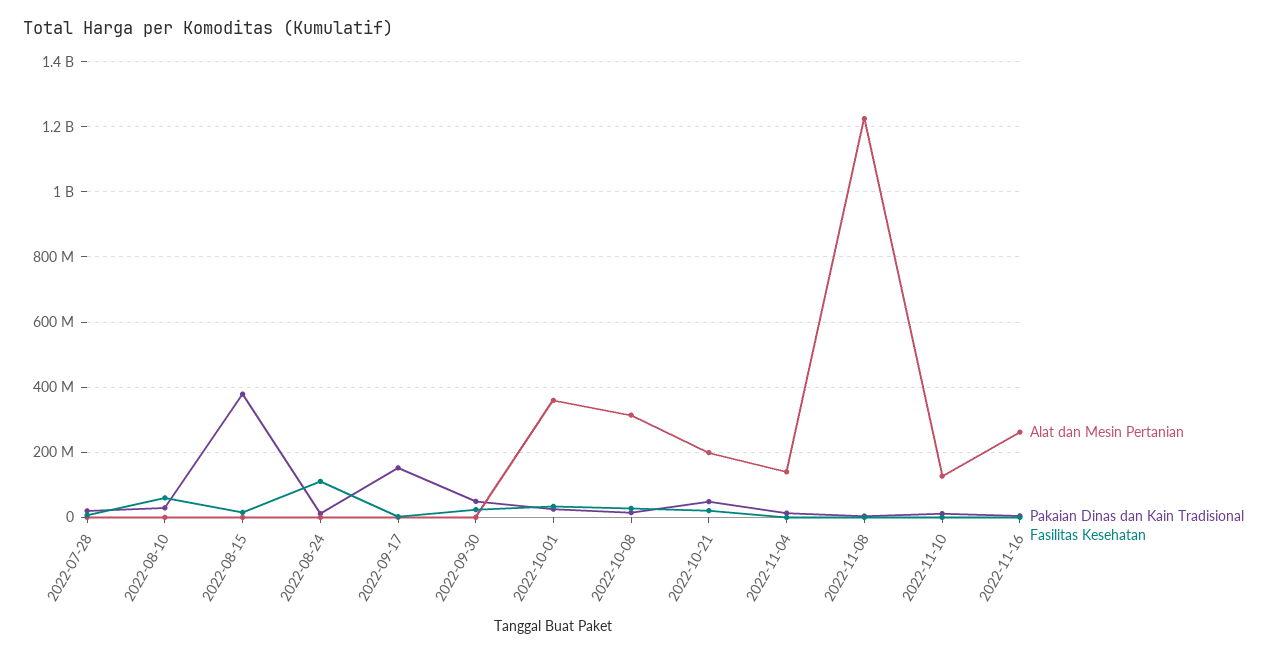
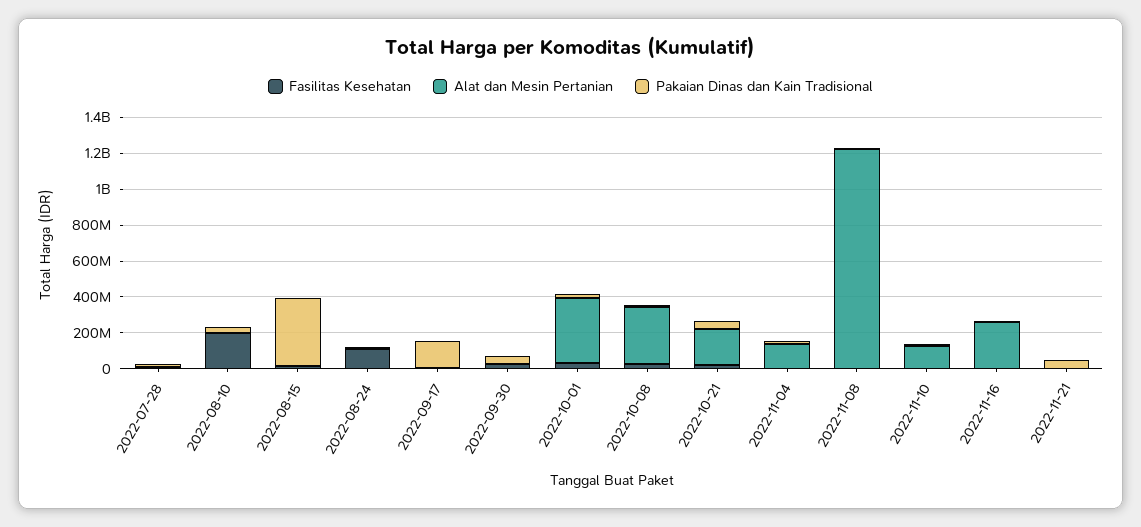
Fasilitas Kesehatan, 2022-08-10: 60000000 -> 200000000
Fasilitas Kesehatan, 2022-11-21: none -> 0
Alat dan Mesin Pertanian, 2022-11-21: none -> 0
Pakaian Dinas dan Kain Tradisional, 2022-11-21: none -> 50000000

